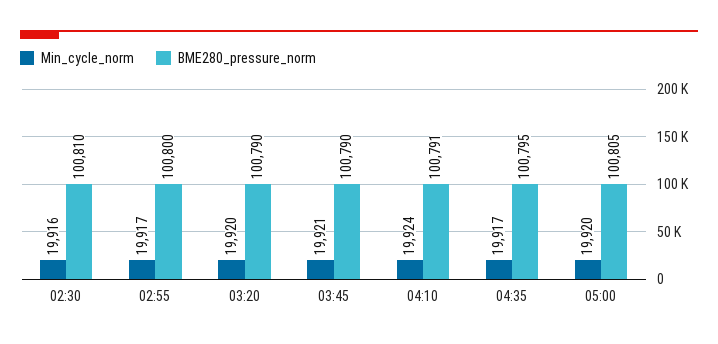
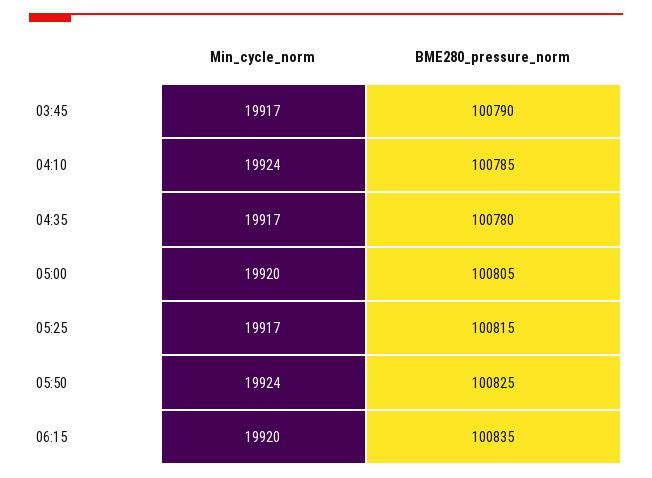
Min_cycle_norm, 02:30: 19916 -> none
BME280_pressure_norm, 02:30: 100810 -> none
Min_cycle_norm, 02:55: 19917 -> none
BME280_pressure_norm, 02:55: 100800 -> none
Min_cycle_norm, 03:20: 19920 -> none
BME280_pressure_norm, 03:20: 100790 -> none
Min_cycle_norm, 03:45: 19921 -> 19917
BME280_pressure_norm, 04:10: 100791 -> 100785
BME280_pressure_norm, 04:35: 100795 -> 100780
Min_cycle_norm, 05:25: none -> 19917
BME280_pressure_norm, 05:25: none -> 100815
Min_cycle_norm, 05:50: none -> 19924
BME280_pressure_norm, 05:50: none -> 100825
Min_cycle_norm, 06:15: none -> 19920
BME280_pressure_norm, 06:15: none -> 100835

